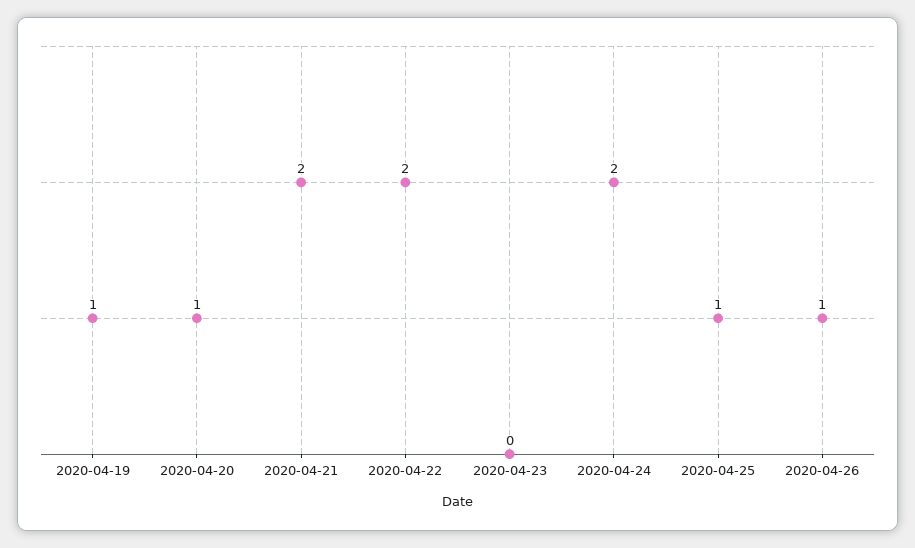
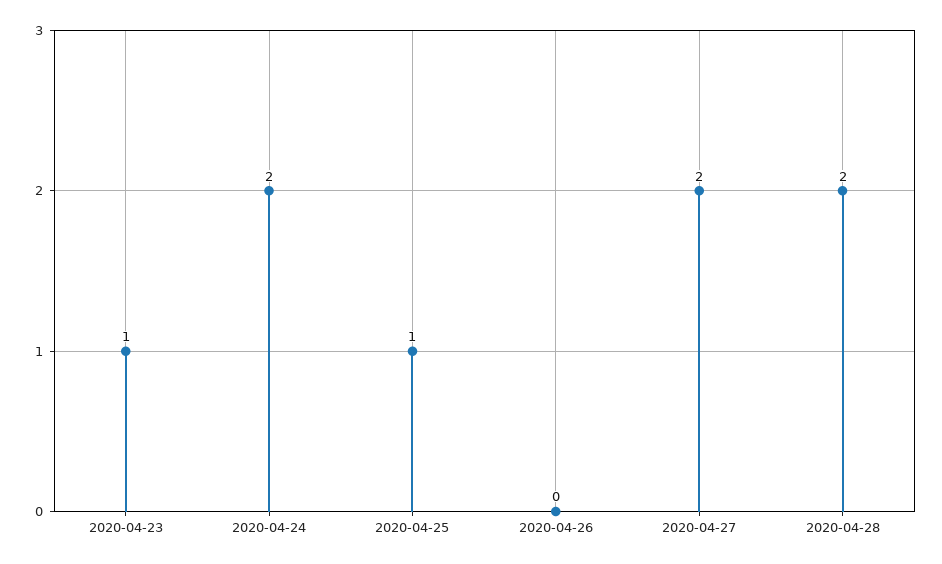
2020-04-19: 1 -> none
2020-04-20: 1 -> none
2020-04-21: 2 -> none
2020-04-22: 2 -> none
2020-04-23: 0 -> 1
2020-04-26: 1 -> 0
2020-04-27: none -> 2
2020-04-28: none -> 2

